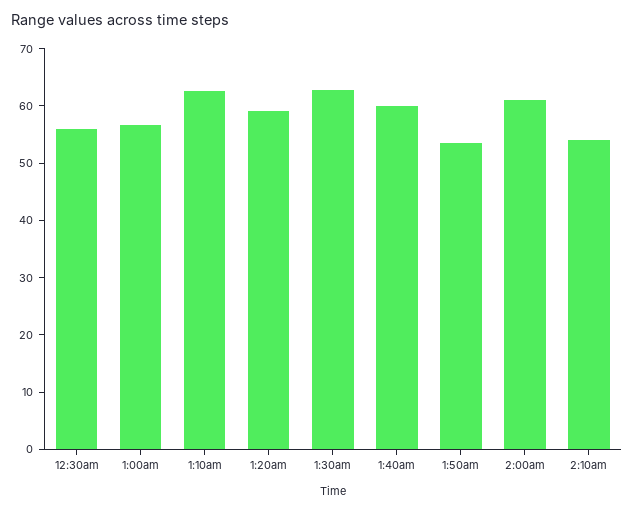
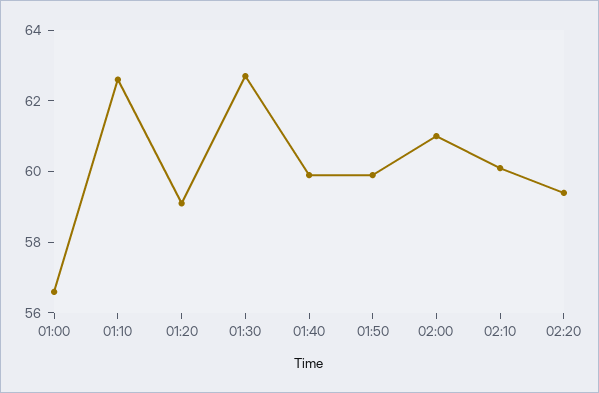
12:30am: 56 -> none
1:50am: 54 -> 60
2:10am: 54 -> 60
02:20: none -> 59.5

